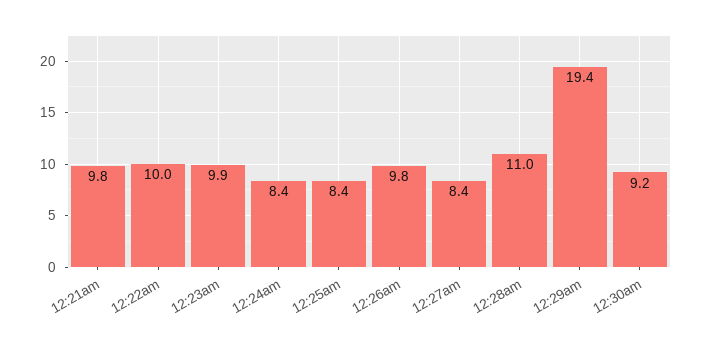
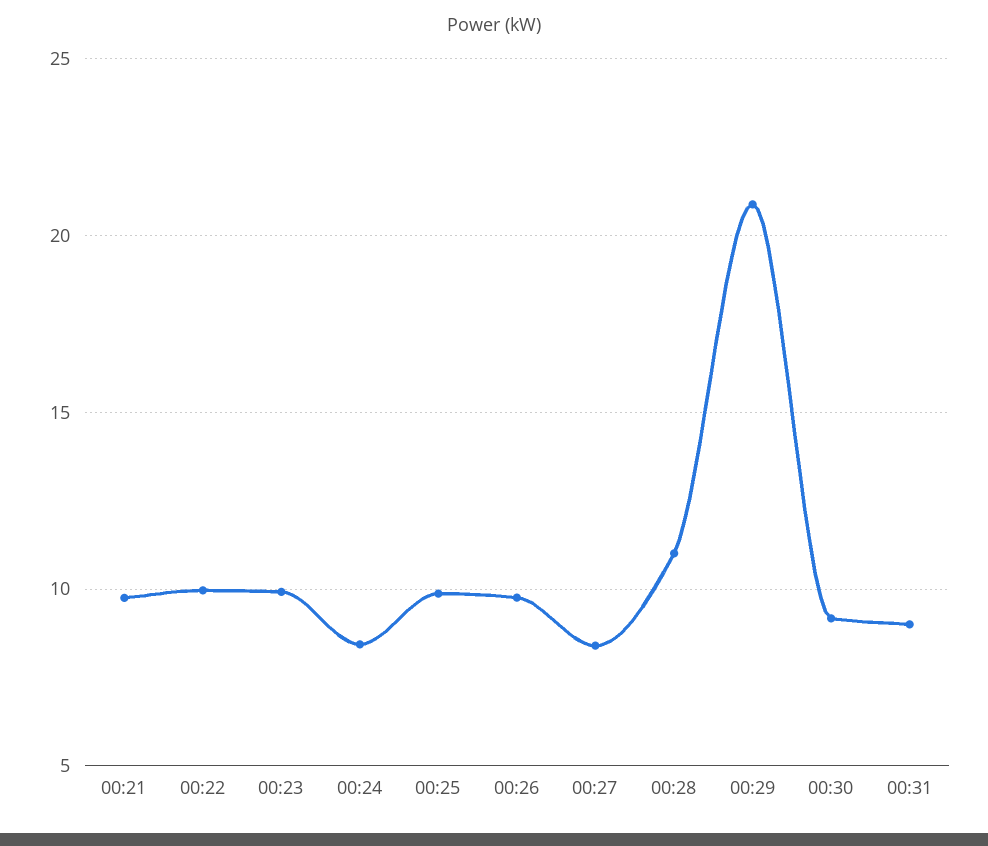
12:25am: 8.4 -> 10
12:29am: 19.4 -> 21
00:31: none -> 9

